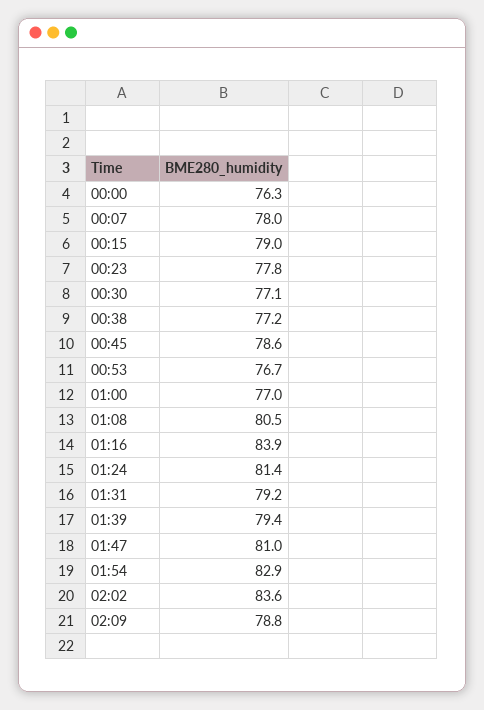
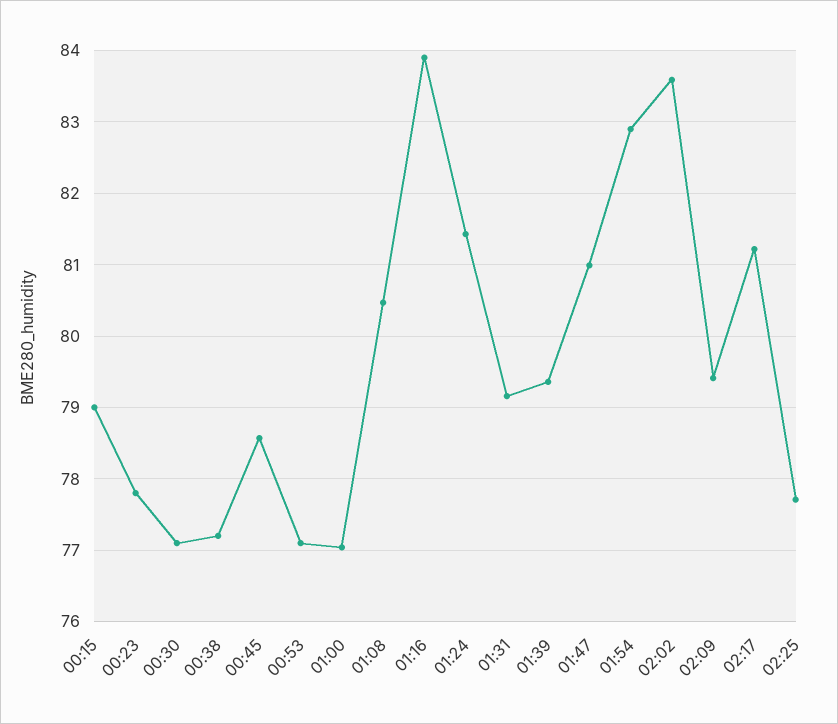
00:00: 76.3 -> none
00:07: 78 -> none
00:53: 76.7 -> 77.1
02:09: 78.8 -> 79.4
02:17: none -> 81.2
02:25: none -> 77.7

